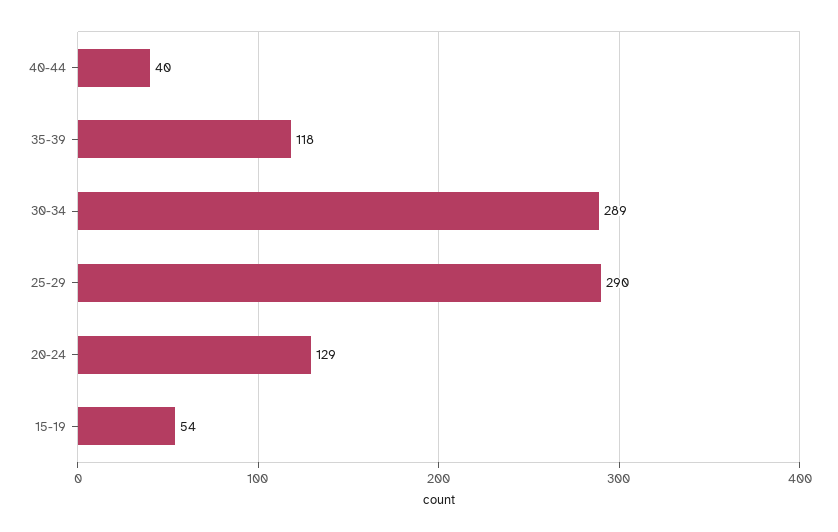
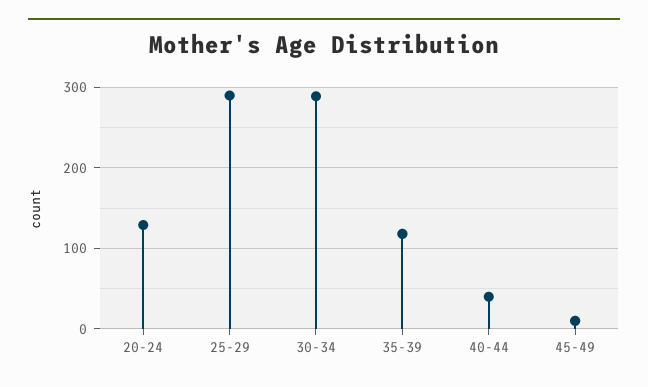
15-19: 54 -> none
45-49: none -> 10

